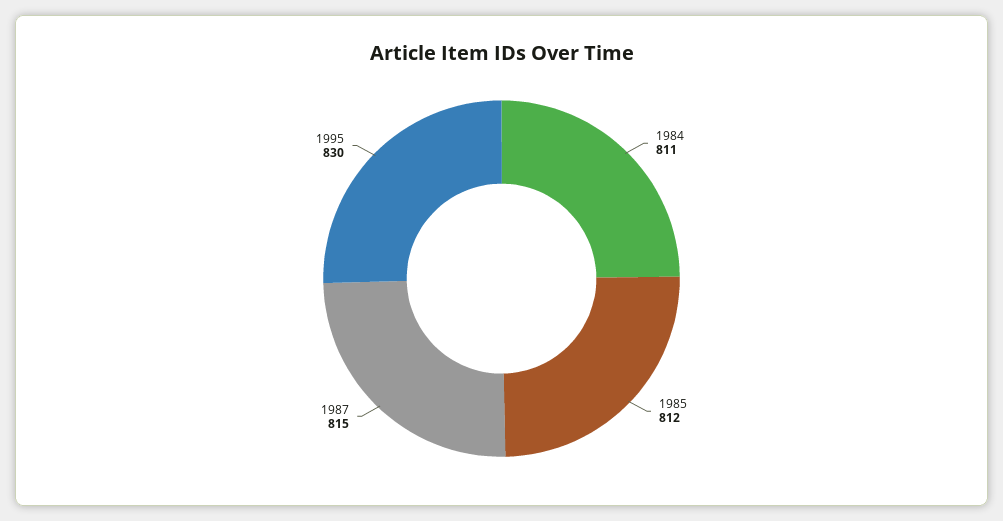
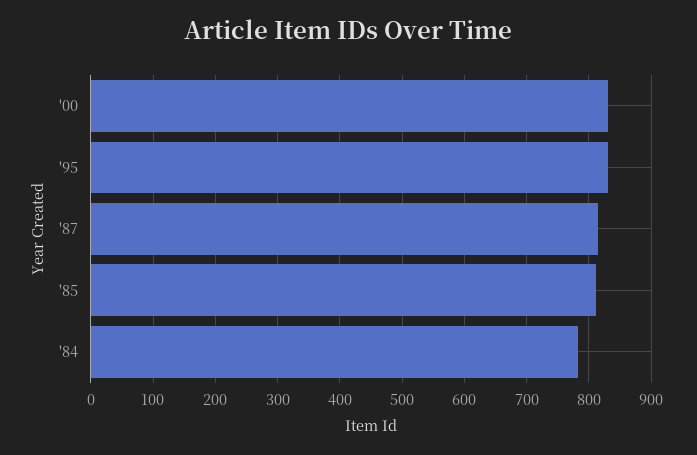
1984: 811 -> 780
'00: none -> 830

